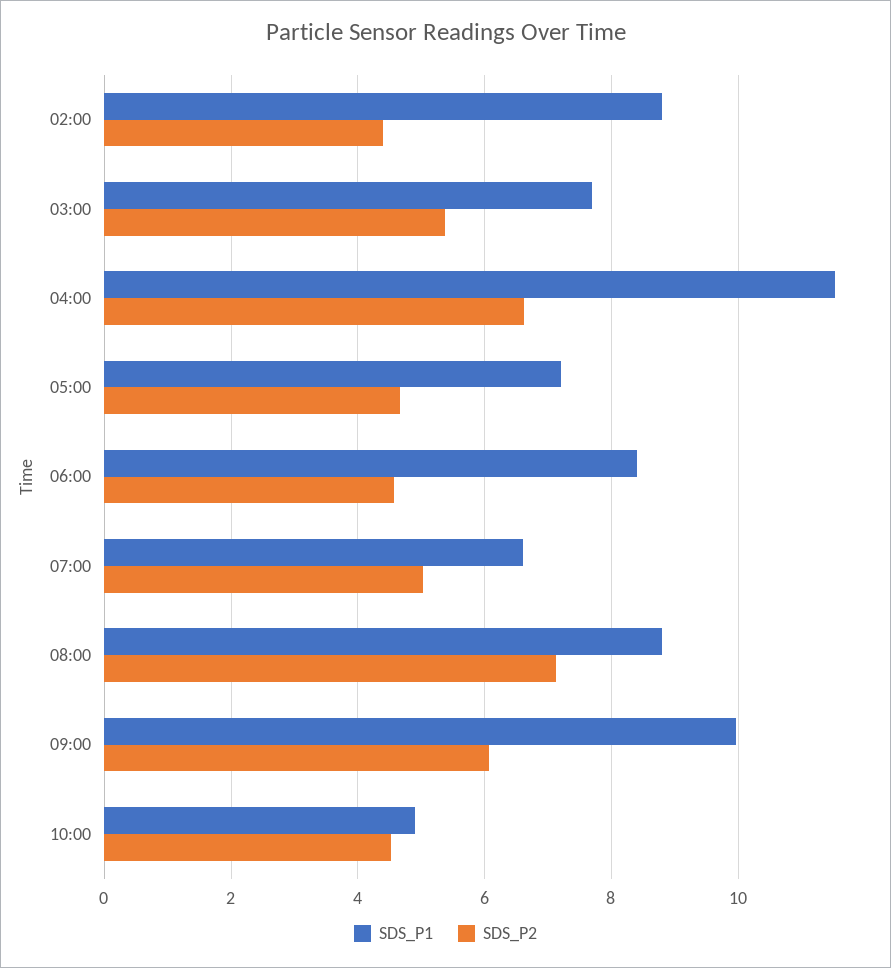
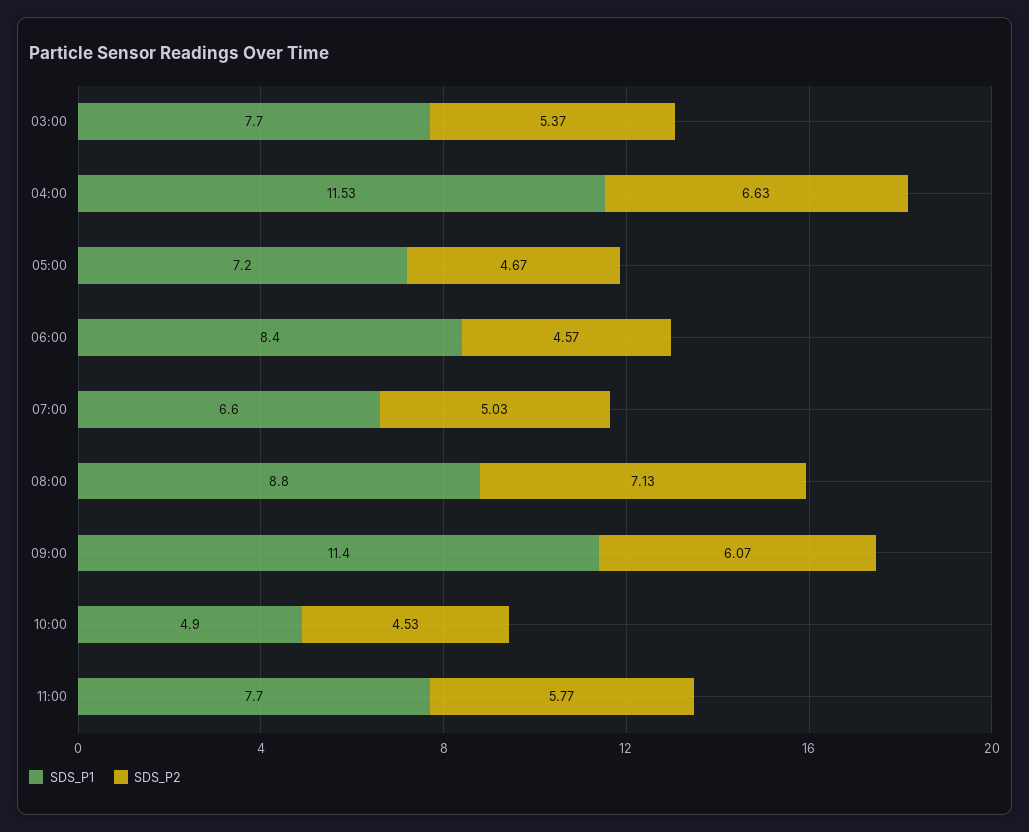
SDS_P1, 02:00: 8.8 -> none
SDS_P2, 02:00: 4.4 -> none
SDS_P1, 09:00: 10 -> 11.4
SDS_P1, 11:00: none -> 7.7
SDS_P2, 11:00: none -> 5.77

